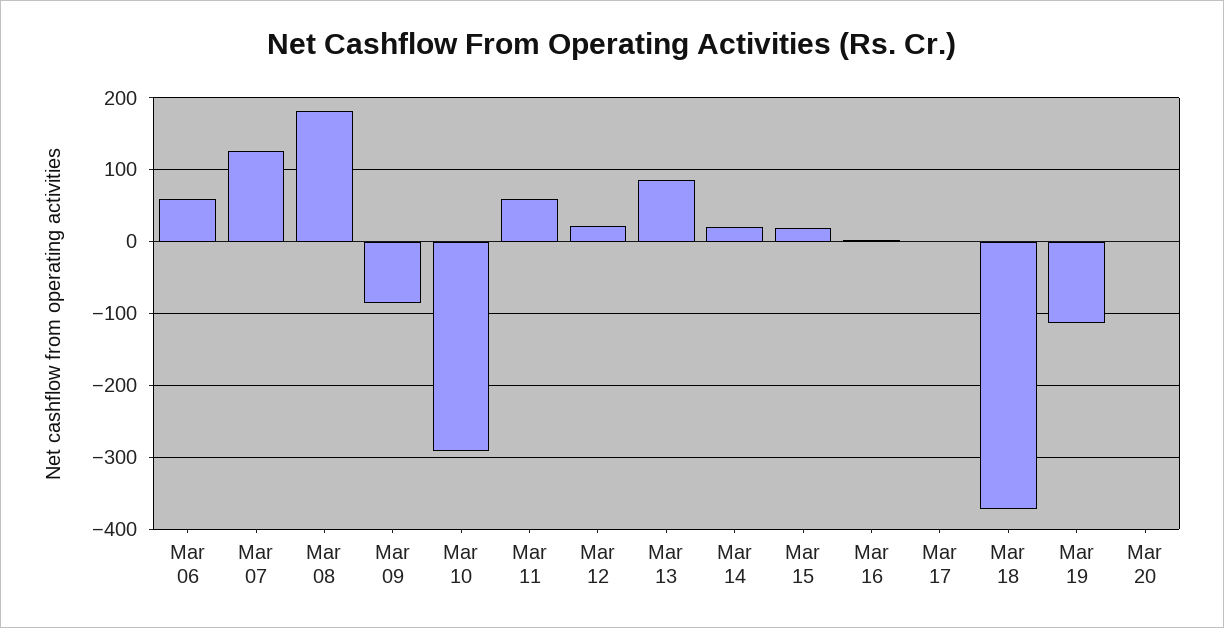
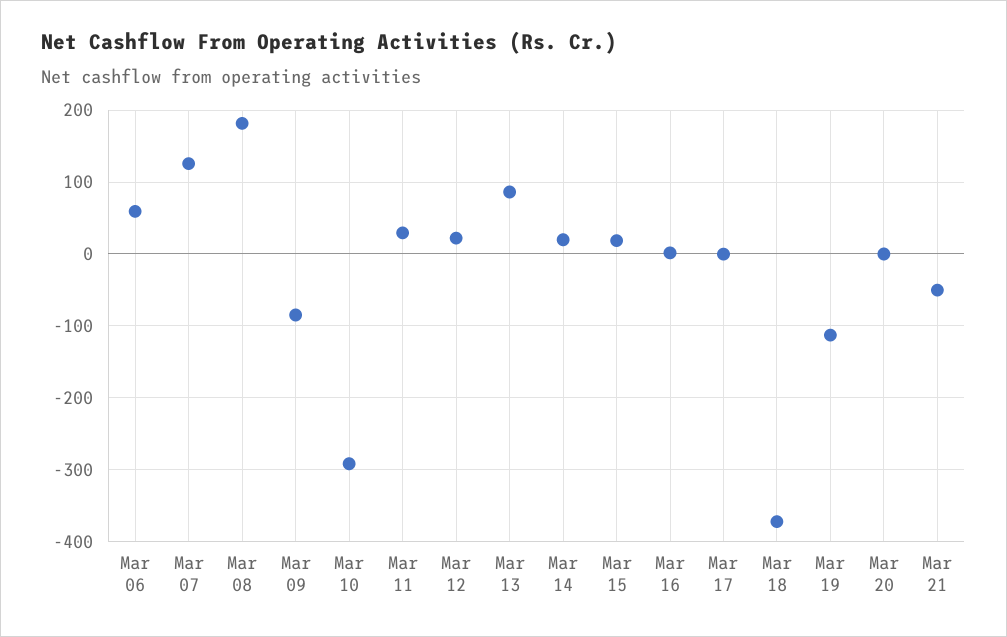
Mar 11: 60 -> 30
Mar 21: none -> -50

